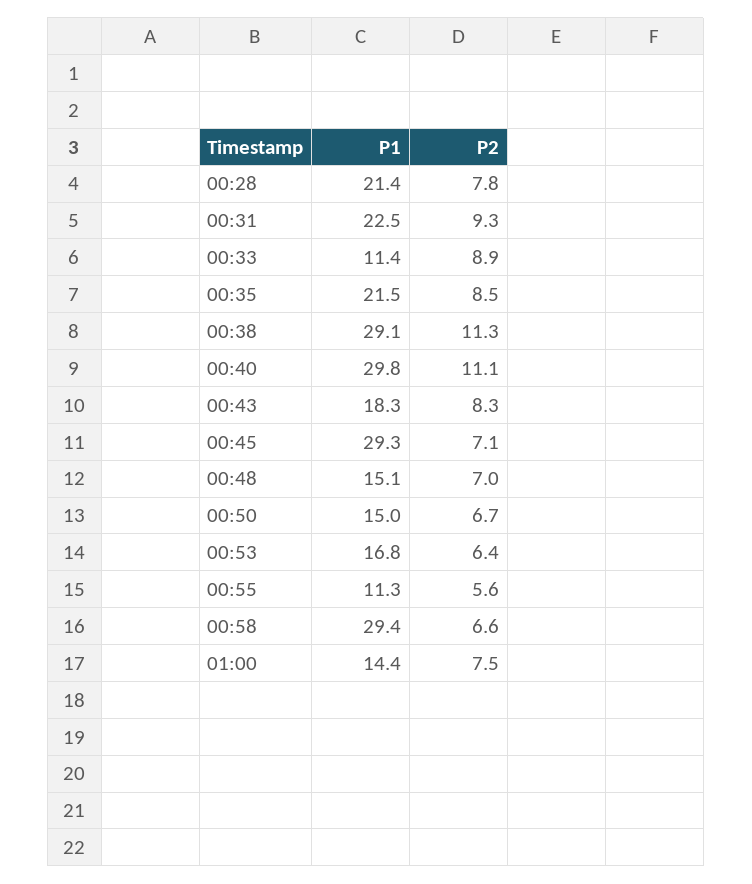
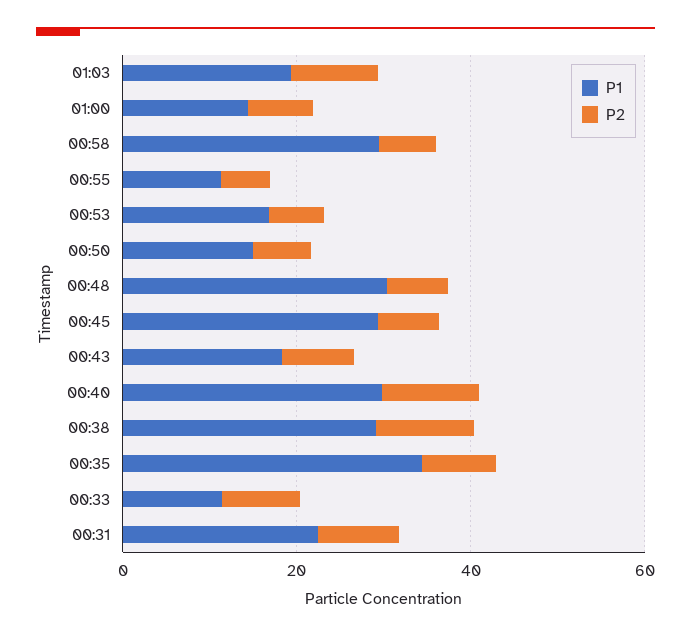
P1, 00:28: 21.4 -> none
P2, 00:28: 7.8 -> none
P1, 00:35: 21.5 -> 35
P1, 00:48: 15.1 -> 30
P1, 01:03: none -> 20
P2, 01:03: none -> 10

